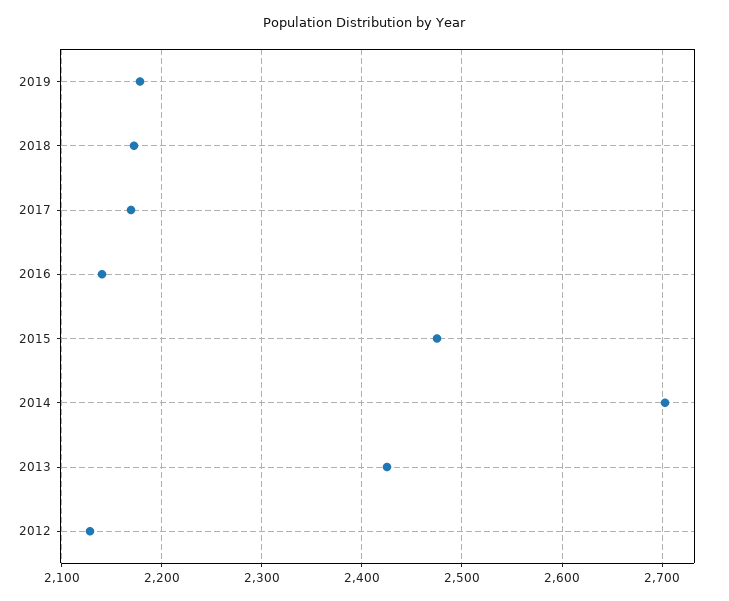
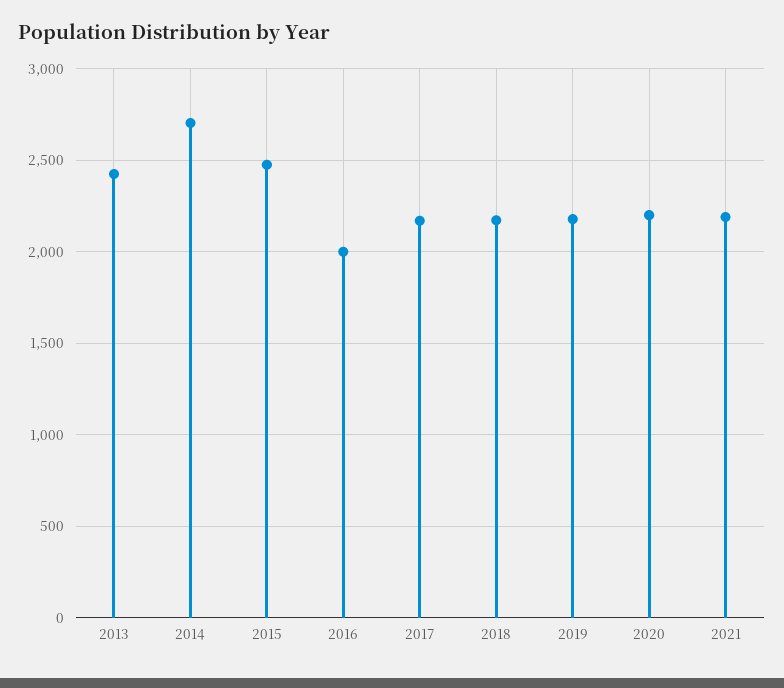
2016: 2140 -> 2000
2012: 2130 -> none
2020: none -> 2200
2021: none -> 2200

